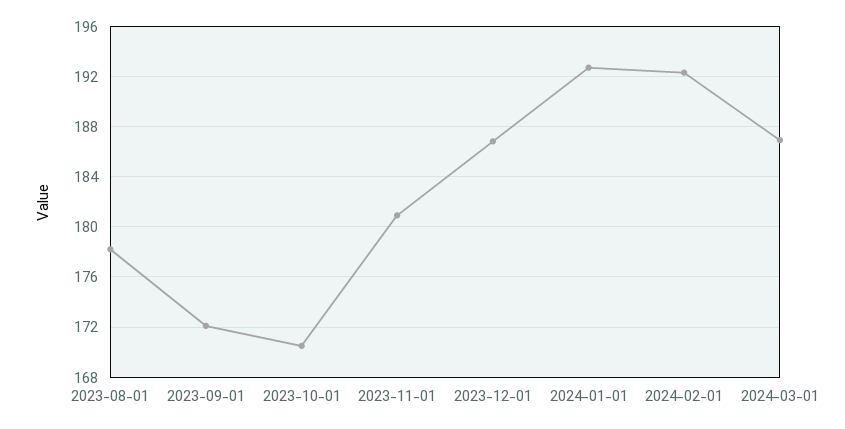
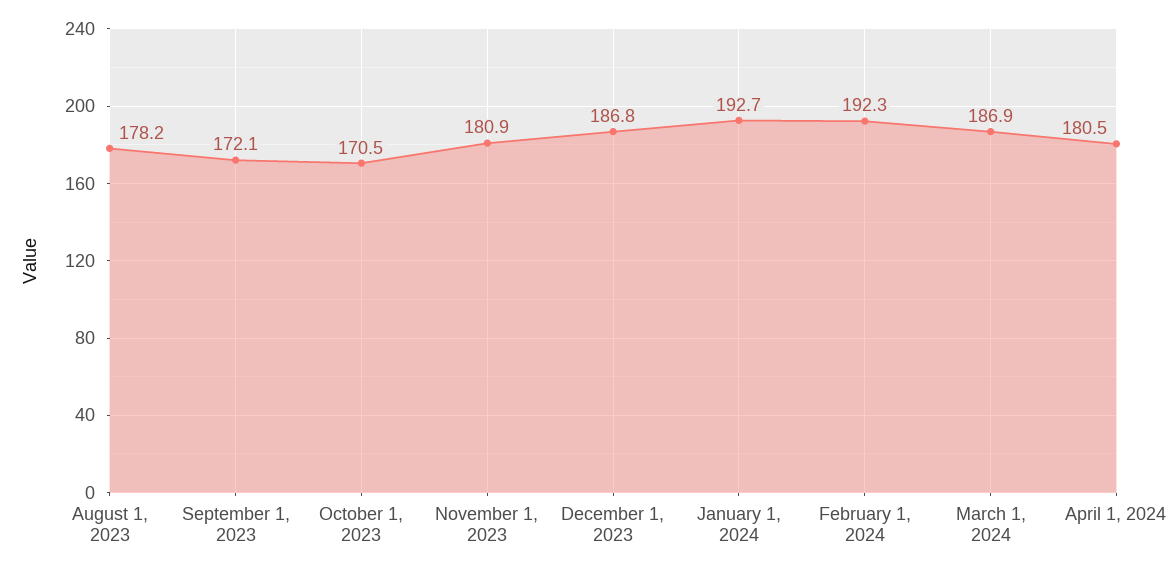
April 1, 2024: none -> 180.5

